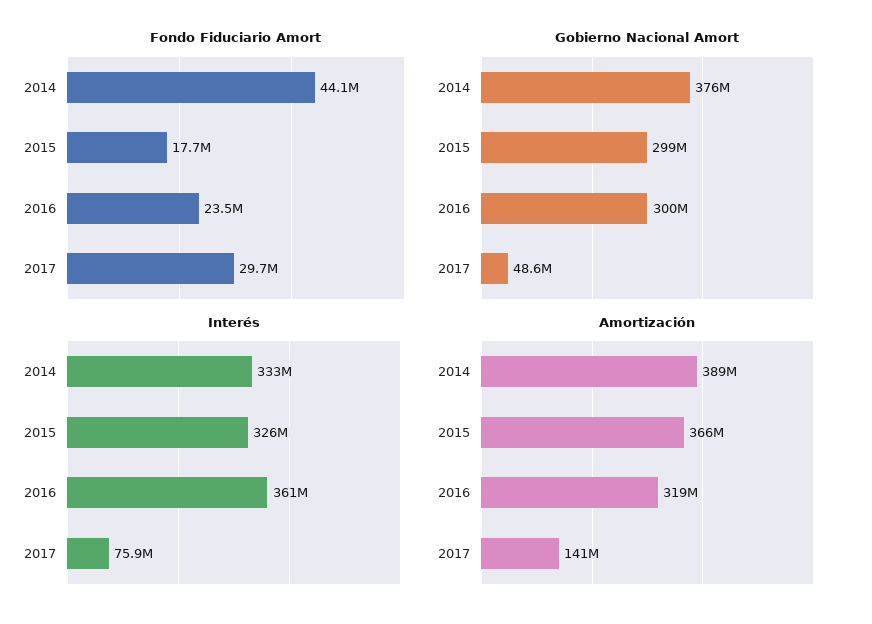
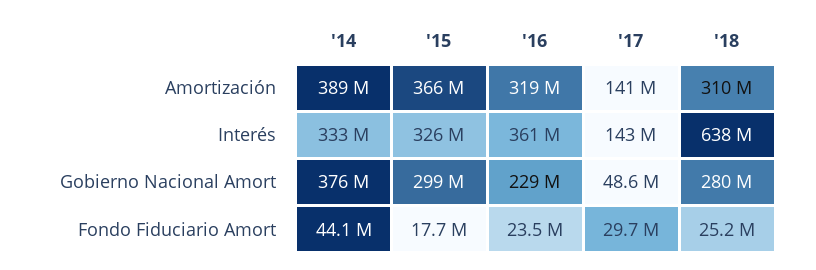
Gobierno Nacional Amort, 2016: 300000000 -> 229000000
Interés, 2017: 75900000 -> 143000000
Amortización, '18: none -> 310000000
Interés, '18: none -> 638000000
Gobierno Nacional Amort, '18: none -> 280000000
Fondo Fiduciario Amort, '18: none -> 25200000

